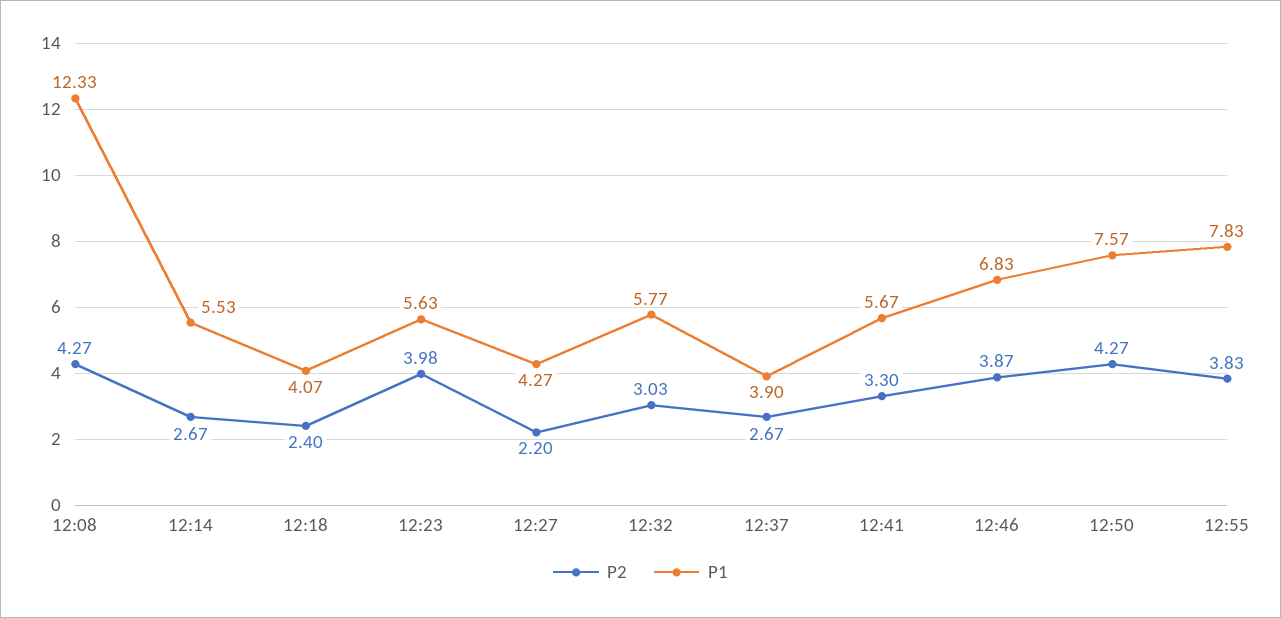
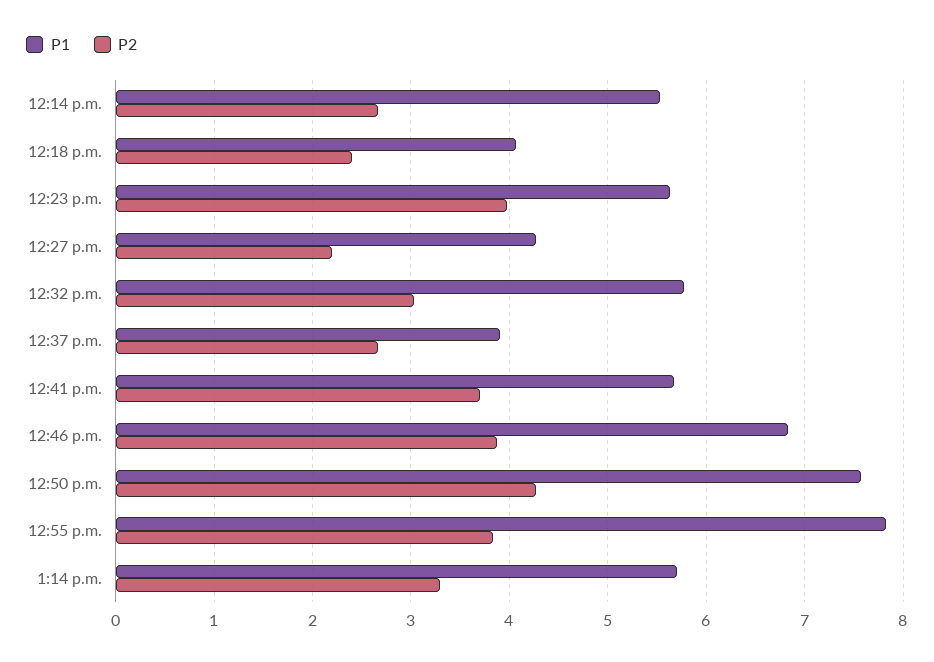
P2, 12:08: 4.27 -> none
P1, 12:08: 12.33 -> none
P2, 12:41: 3.3 -> 3.7
P1, 1:14 p.m.: none -> 5.7
P2, 1:14 p.m.: none -> 3.3

